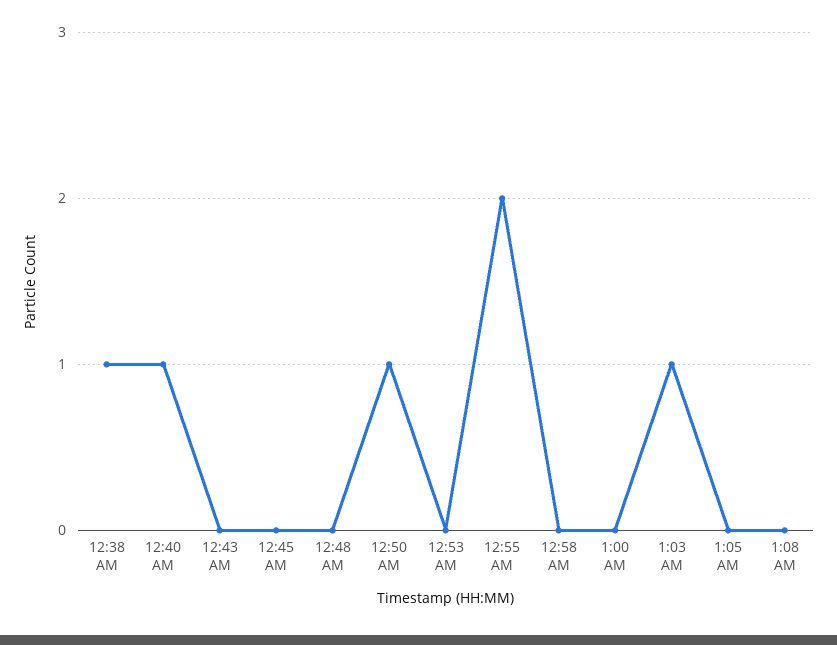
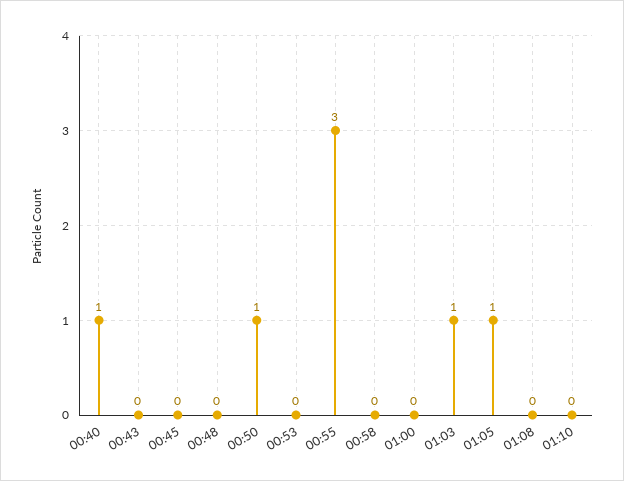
12:38 AM: 1 -> none
12:55 AM: 2 -> 3
1:05 AM: 0 -> 1
01:10: none -> 0

